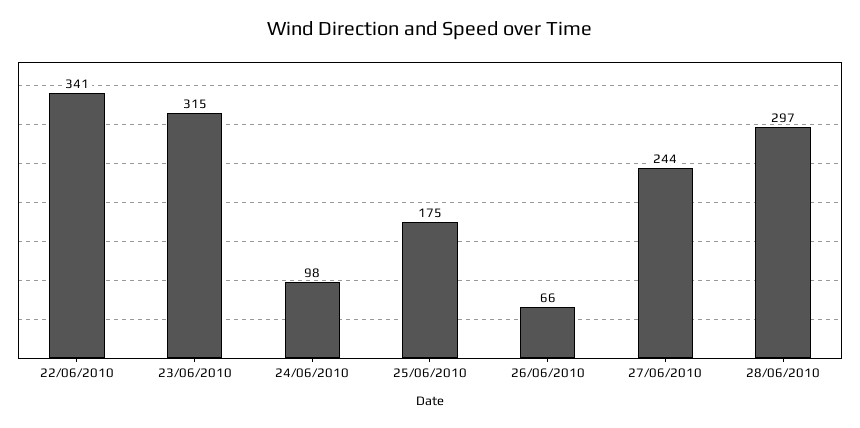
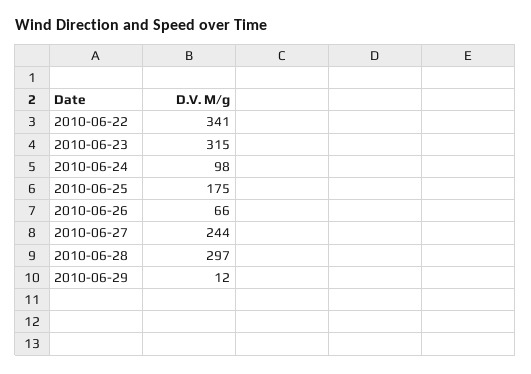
2010-06-29: none -> 12

